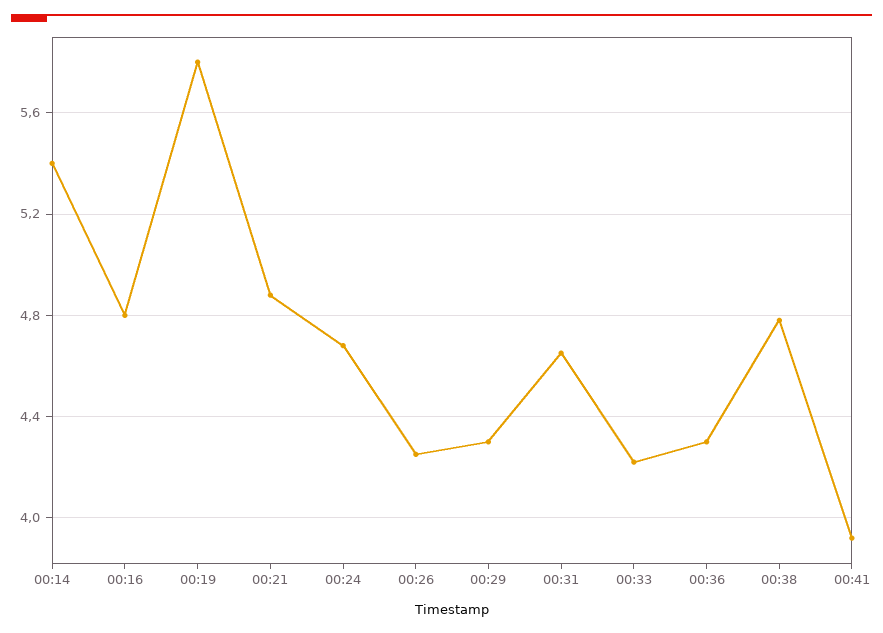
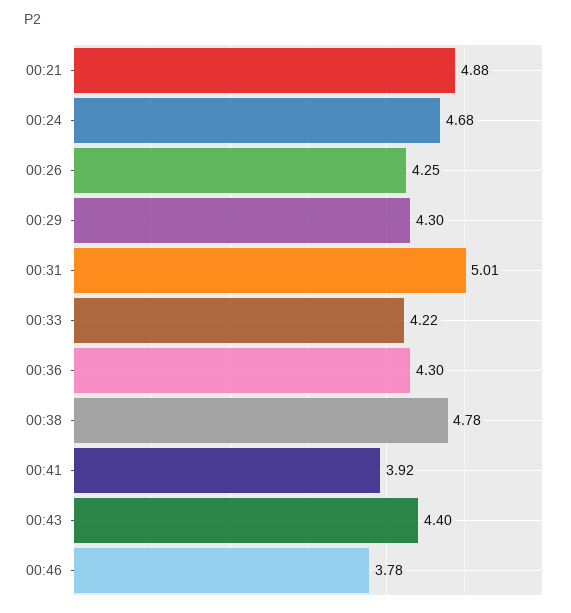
00:14: 5.4 -> none
00:16: 4.8 -> none
00:19: 5.8 -> none
00:31: 4.65 -> 5.01
00:43: none -> 4.4
00:46: none -> 3.78

